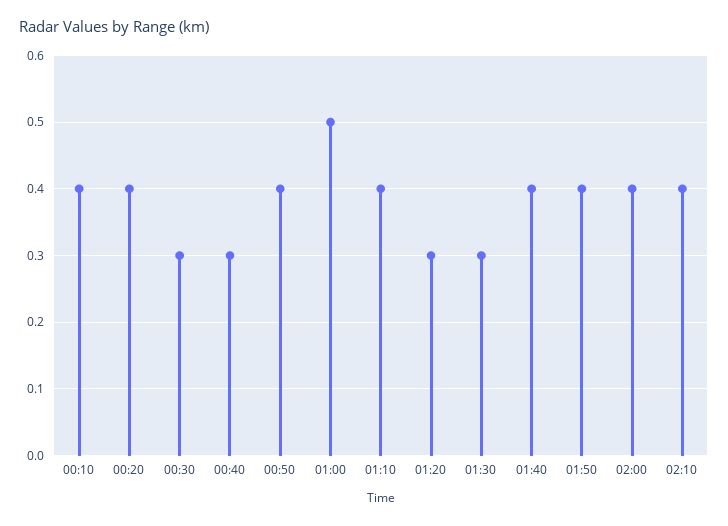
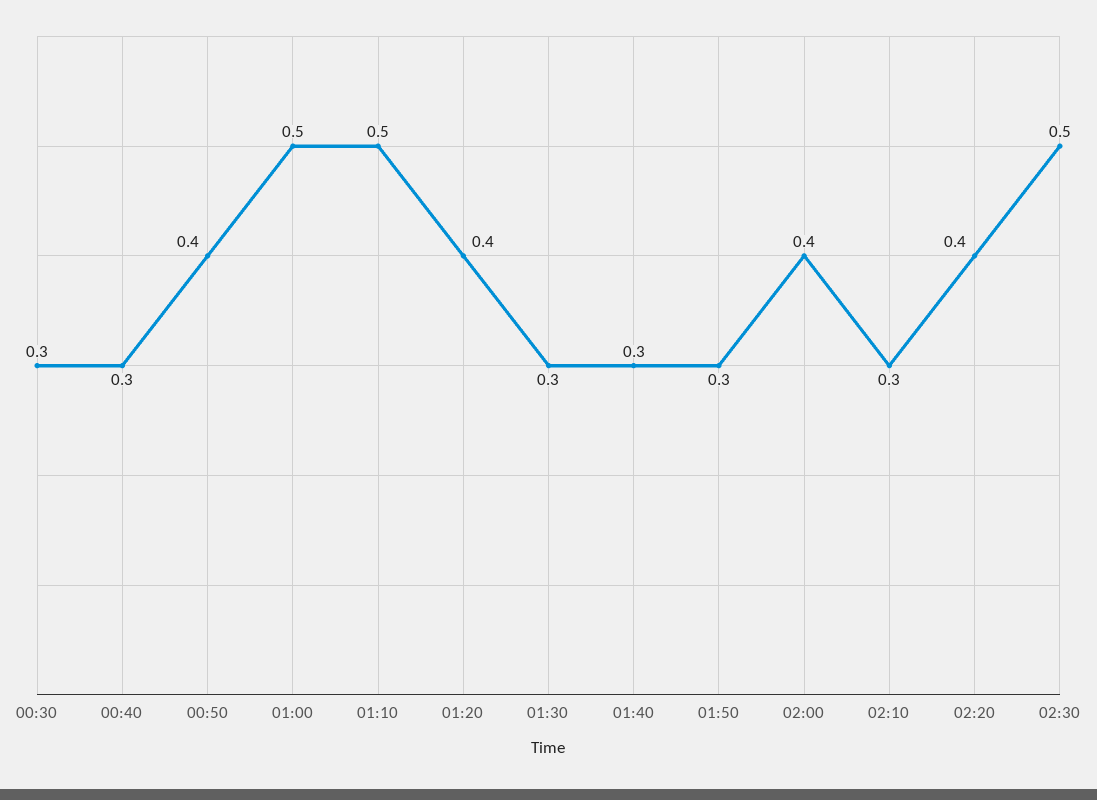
00:10: 0.4 -> none
00:20: 0.4 -> none
01:10: 0.4 -> 0.5
01:20: 0.3 -> 0.4
01:40: 0.4 -> 0.3
01:50: 0.4 -> 0.3
02:10: 0.4 -> 0.3
02:20: none -> 0.4
02:30: none -> 0.5

